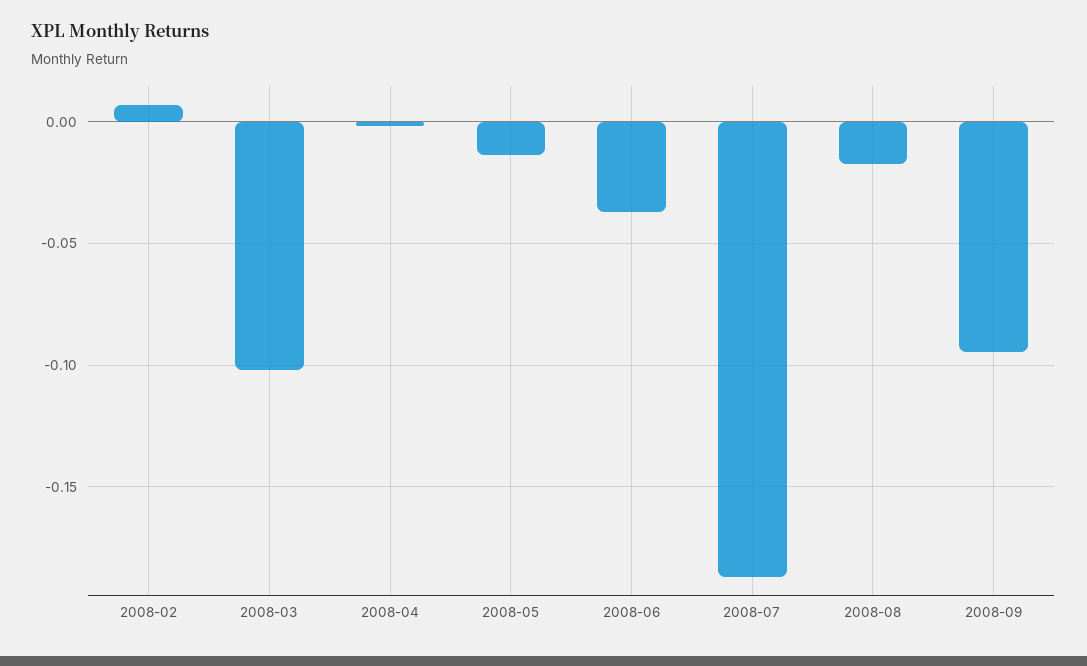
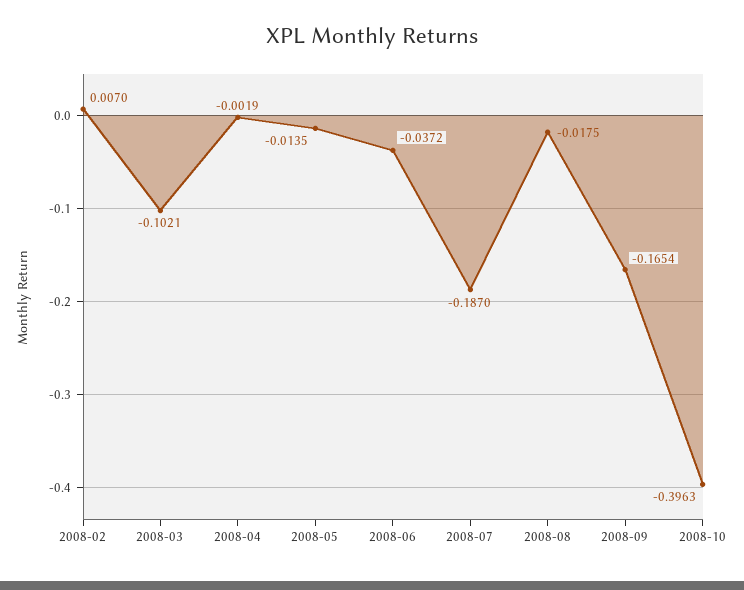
2008-09: -0.095 -> -0.1654
2008-10: none -> -0.3963

